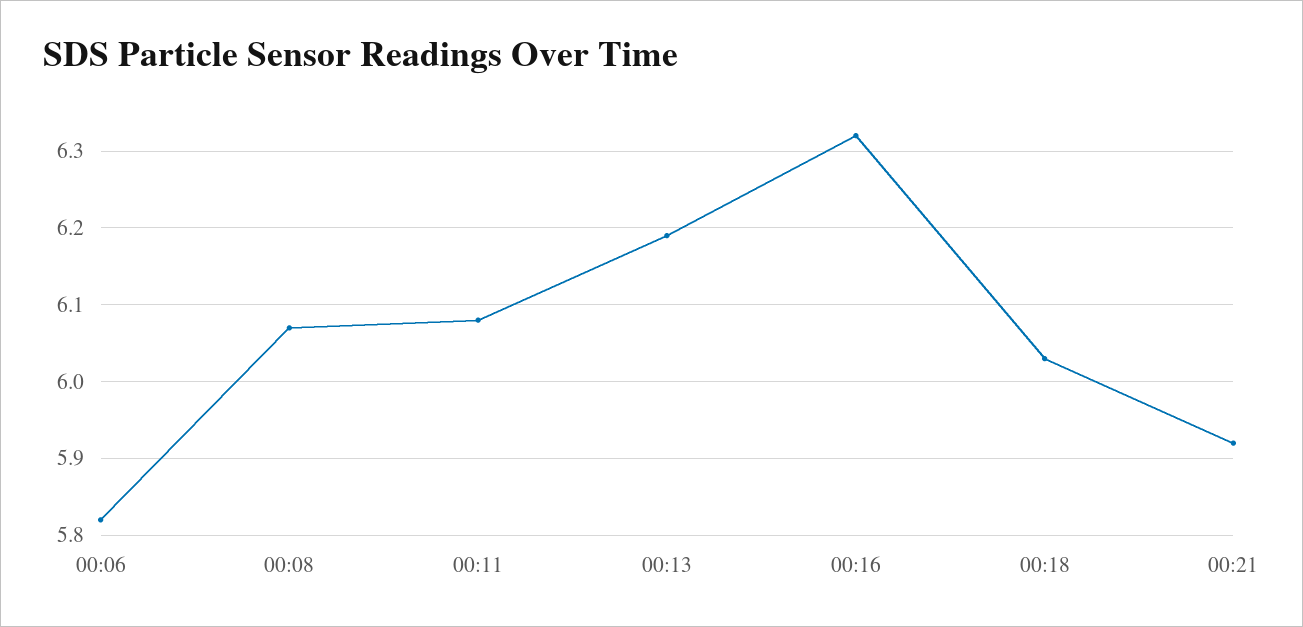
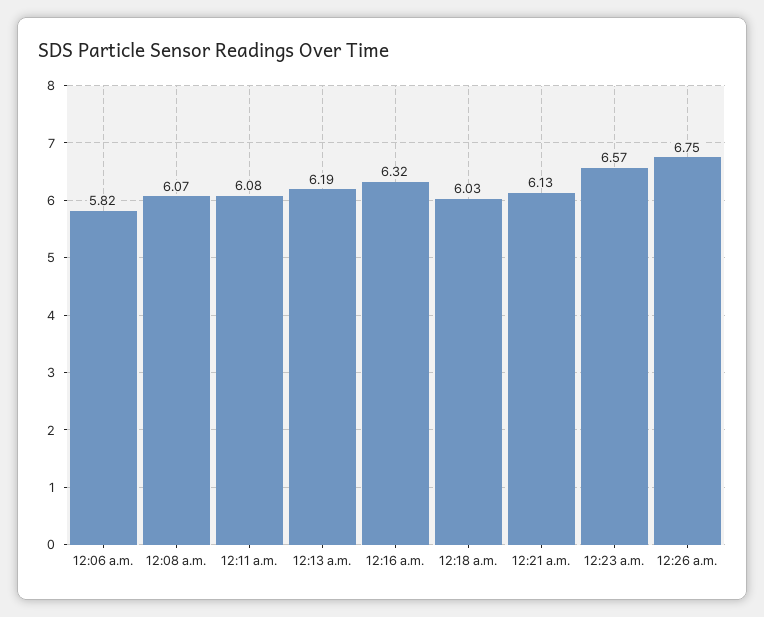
00:21: 5.92 -> 6.13
12:23 a.m.: none -> 6.57
12:26 a.m.: none -> 6.75

